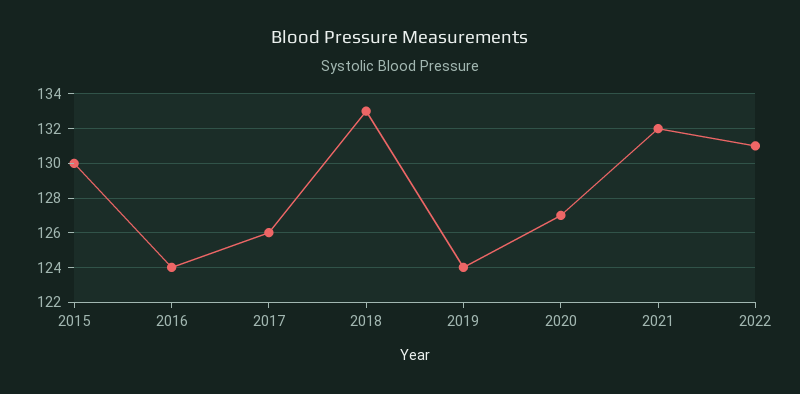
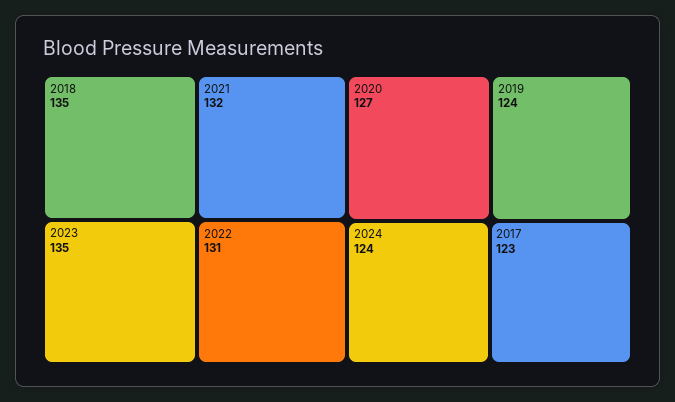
2015: 130 -> none
2016: 124 -> none
2017: 126 -> 123
2018: 133 -> 135
2023: none -> 135
2024: none -> 124

